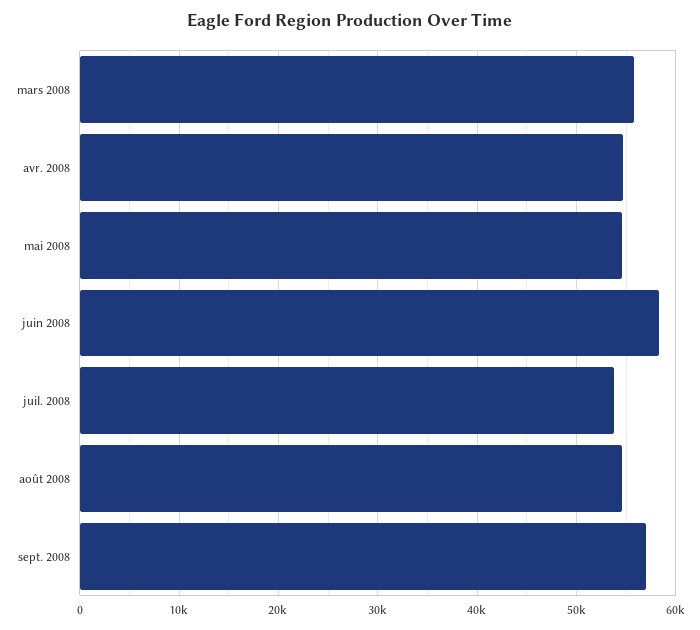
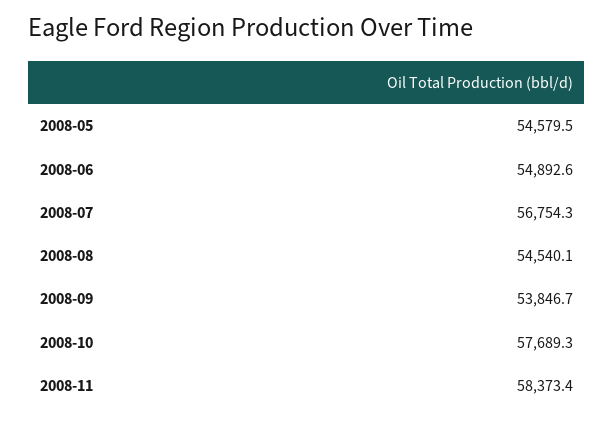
mars 2008: 56000 -> none
avr. 2008: 55000 -> none
juin 2008: 58000 -> 54892.6
juil. 2008: 54000 -> 56754.3
sept. 2008: 57000 -> 53846.7
2008-10: none -> 57689.3
2008-11: none -> 58373.4

